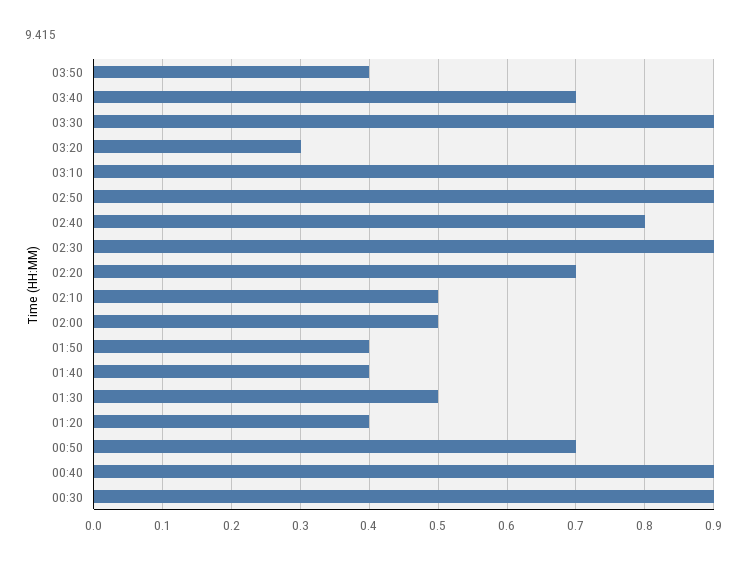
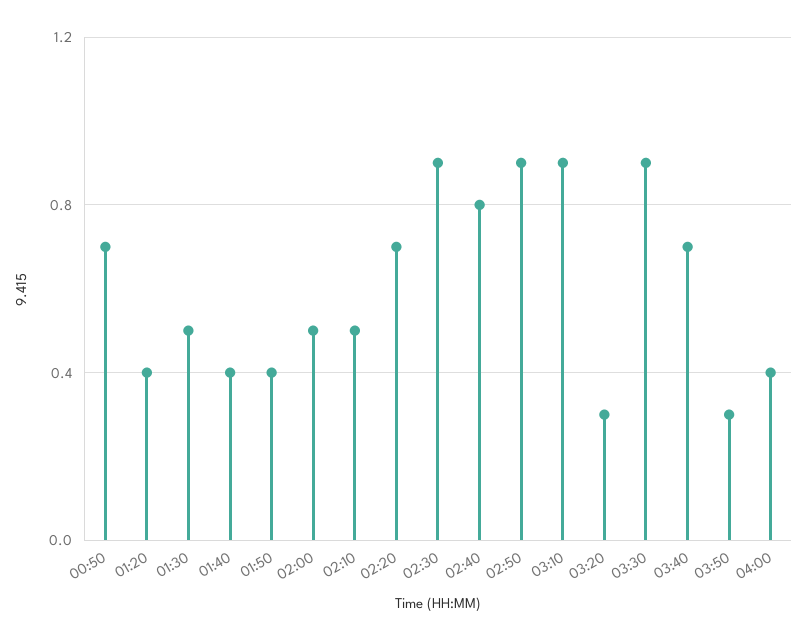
03:50: 0.4 -> 0.3
00:40: 0.9 -> none
00:30: 0.9 -> none
04:00: none -> 0.4

